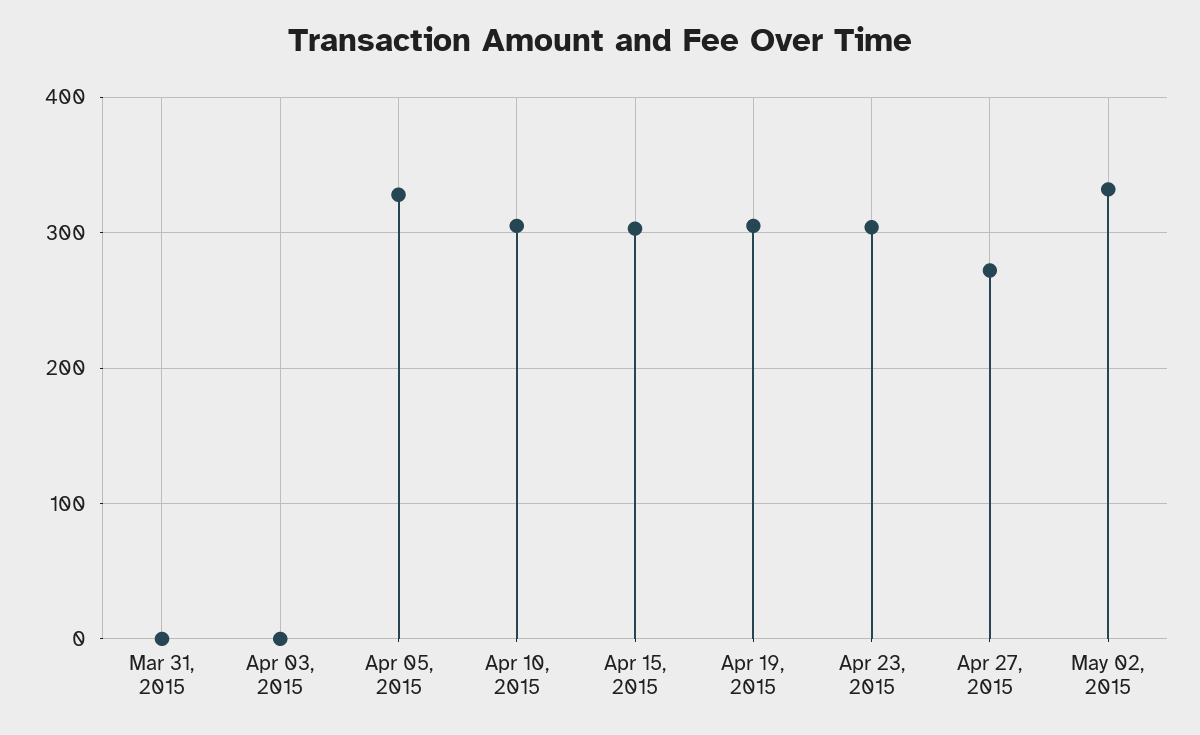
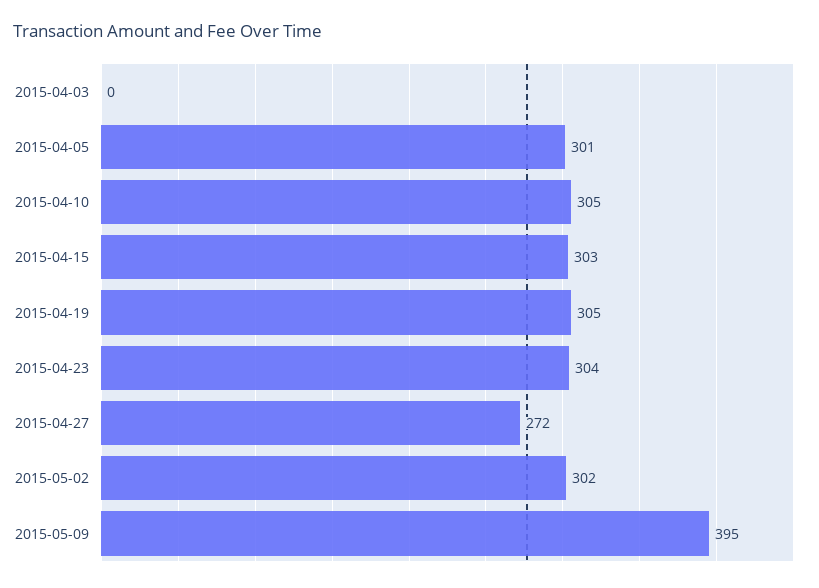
Mar 31, 2015: 0 -> none
Apr 05, 2015: 330 -> 301
May 02, 2015: 330 -> 302
2015-05-09: none -> 395

